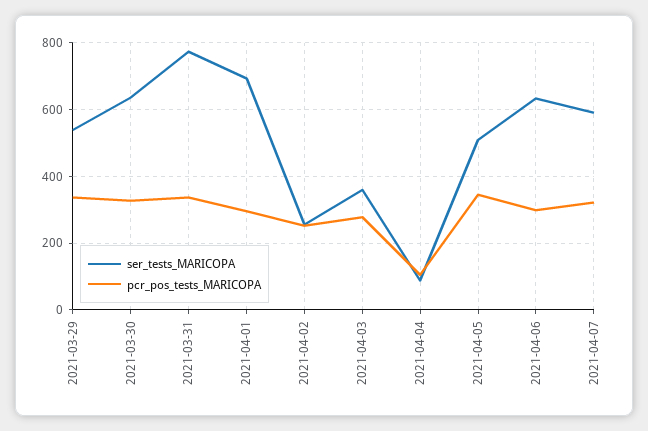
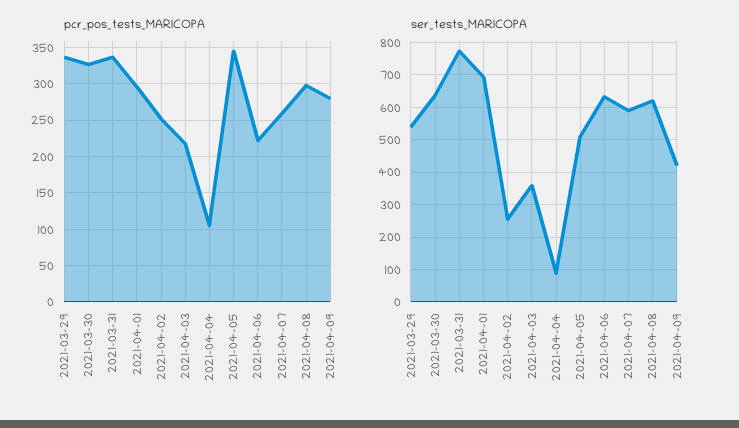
pcr_pos_tests_MARICOPA, 2021-04-03: 280 -> 220
pcr_pos_tests_MARICOPA, 2021-04-06: 300 -> 220
pcr_pos_tests_MARICOPA, 2021-04-07: 320 -> 260
pcr_pos_tests_MARICOPA, 2021-04-08: none -> 300
pcr_pos_tests_MARICOPA, 2021-04-09: none -> 280
ser_tests_MARICOPA, 2021-04-08: none -> 620
ser_tests_MARICOPA, 2021-04-09: none -> 420

